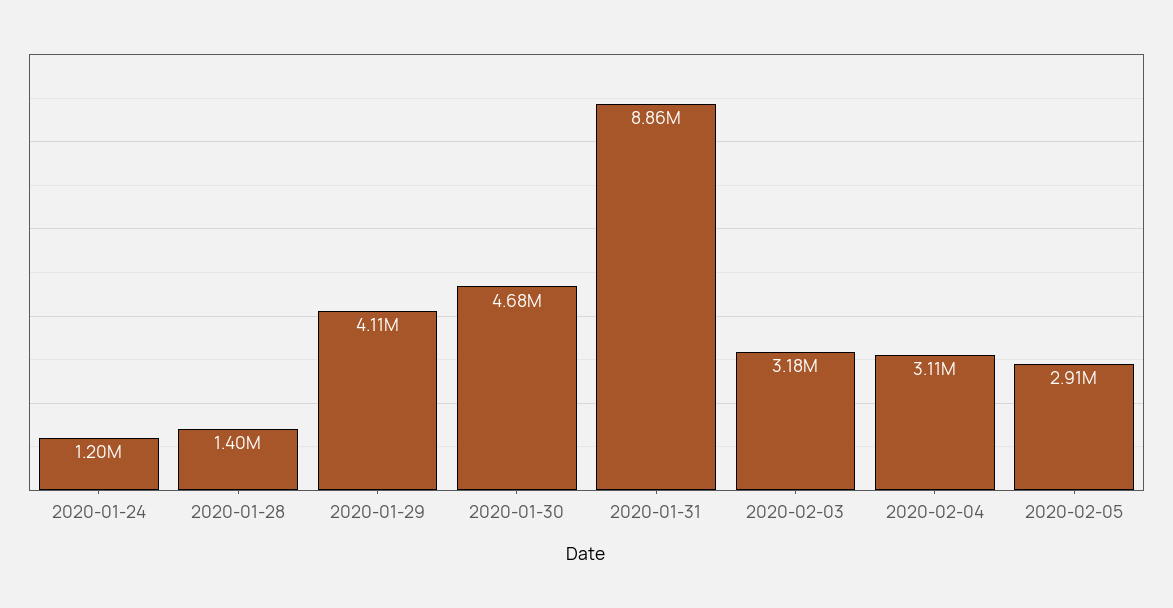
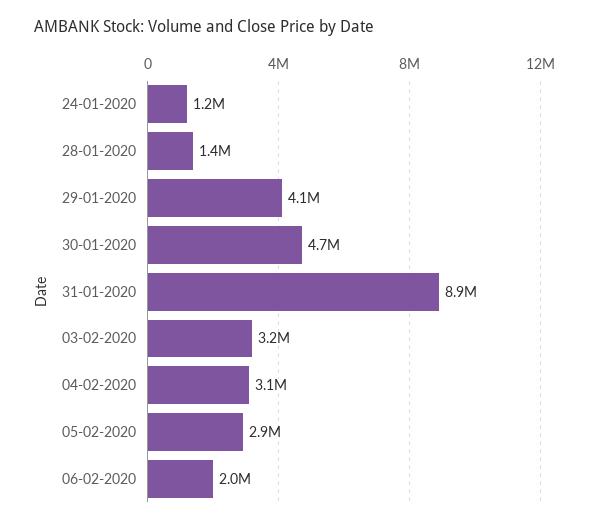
06-02-2020: none -> 2000000

